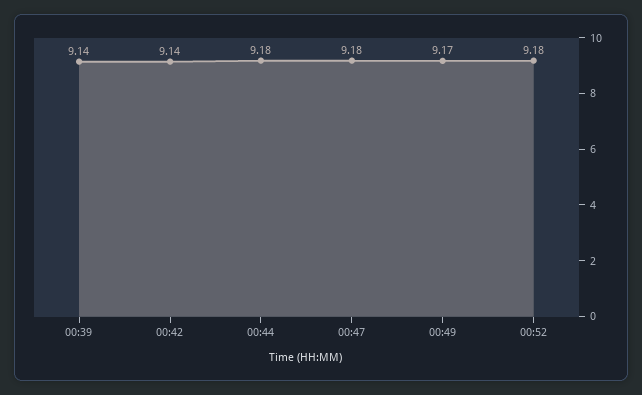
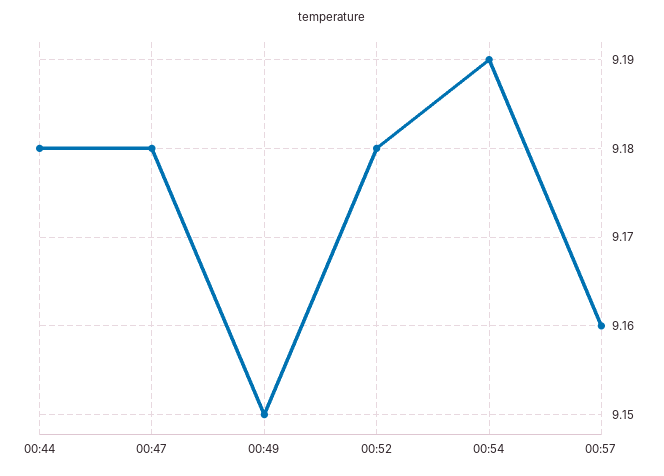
00:39: 9.14 -> none
00:42: 9.14 -> none
00:49: 9.17 -> 9.15
00:54: none -> 9.19
00:57: none -> 9.16

